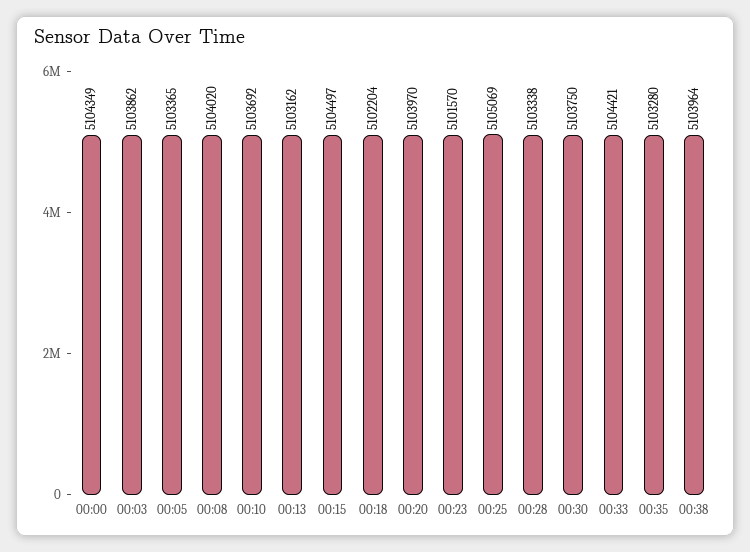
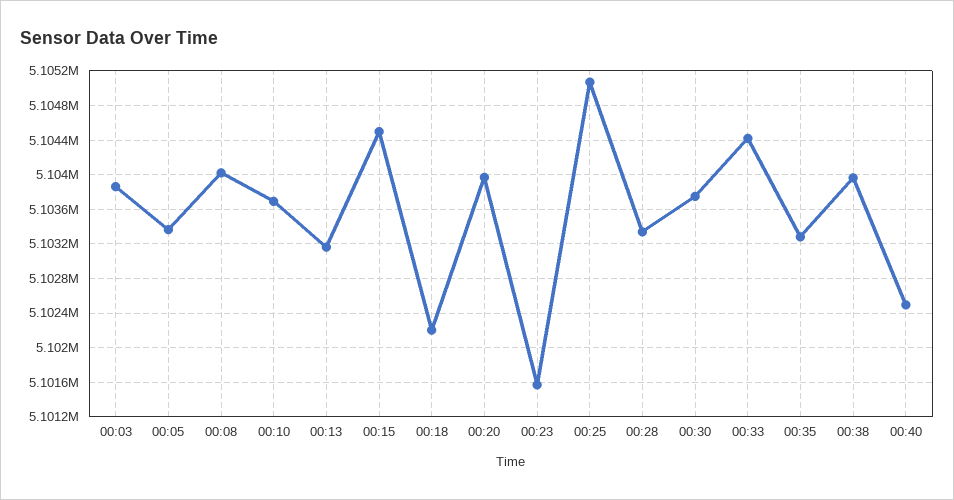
00:00: 5104349 -> none
00:40: none -> 5102500

